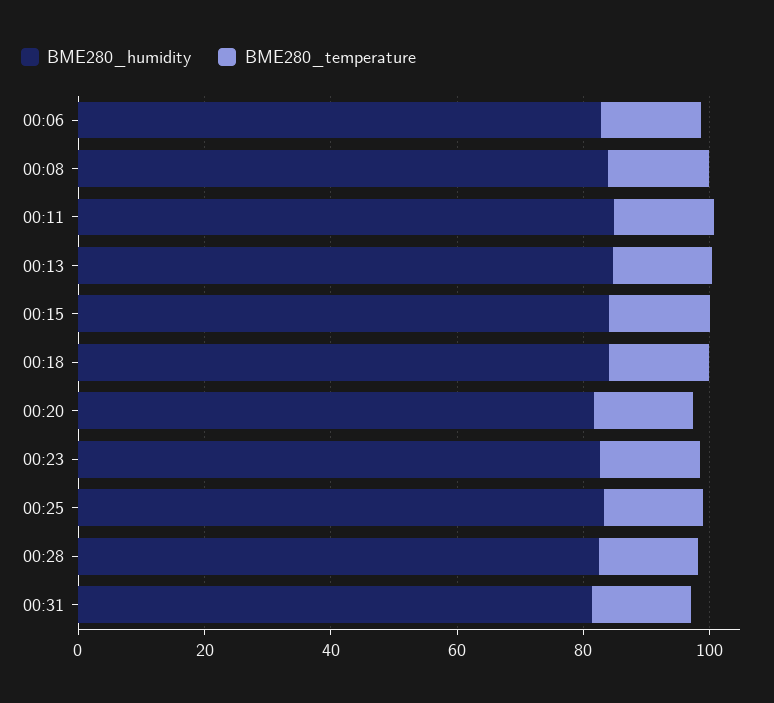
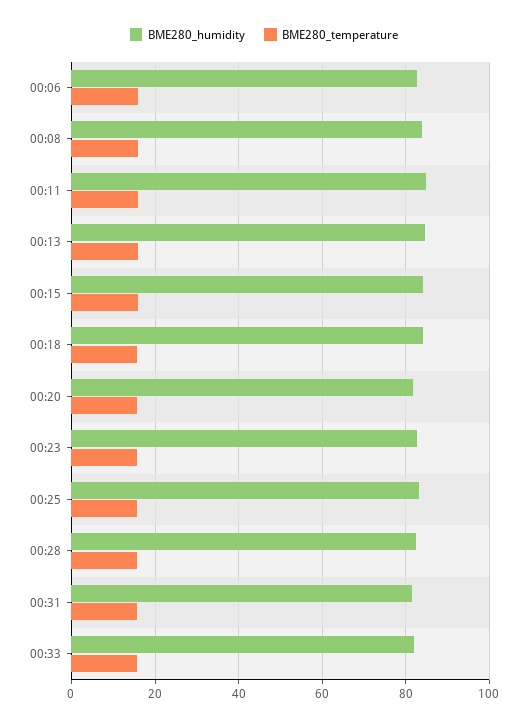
BME280_humidity, 00:33: none -> 82
BME280_temperature, 00:33: none -> 16

